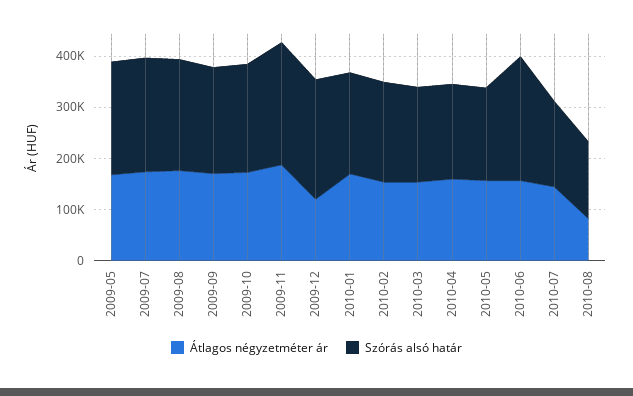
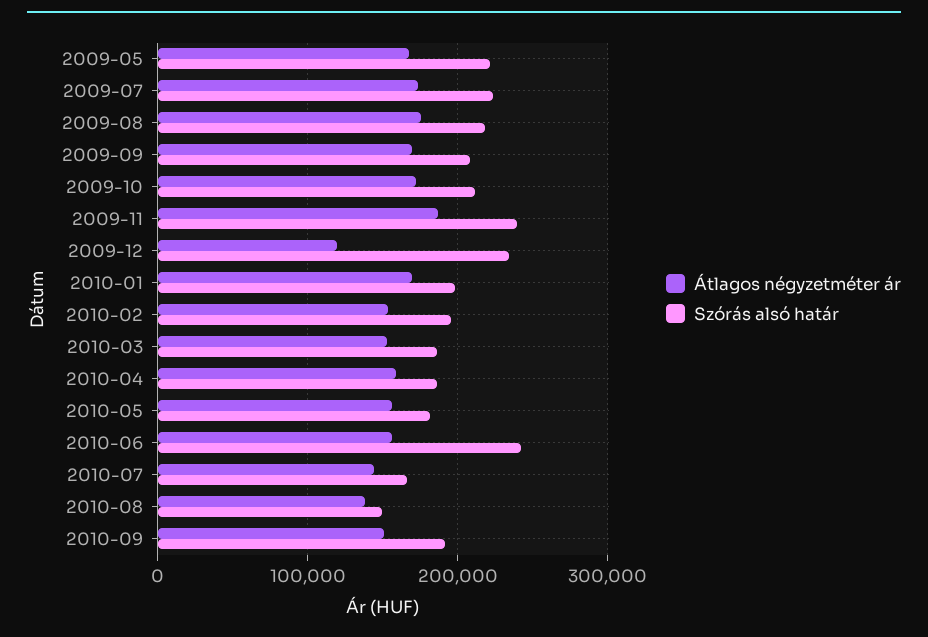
Átlagos négyzetméter ár, 2010-08: 80000 -> 140000
Átlagos négyzetméter ár, 2010-09: none -> 150000
Szórás alsó határ, 2010-09: none -> 190000

